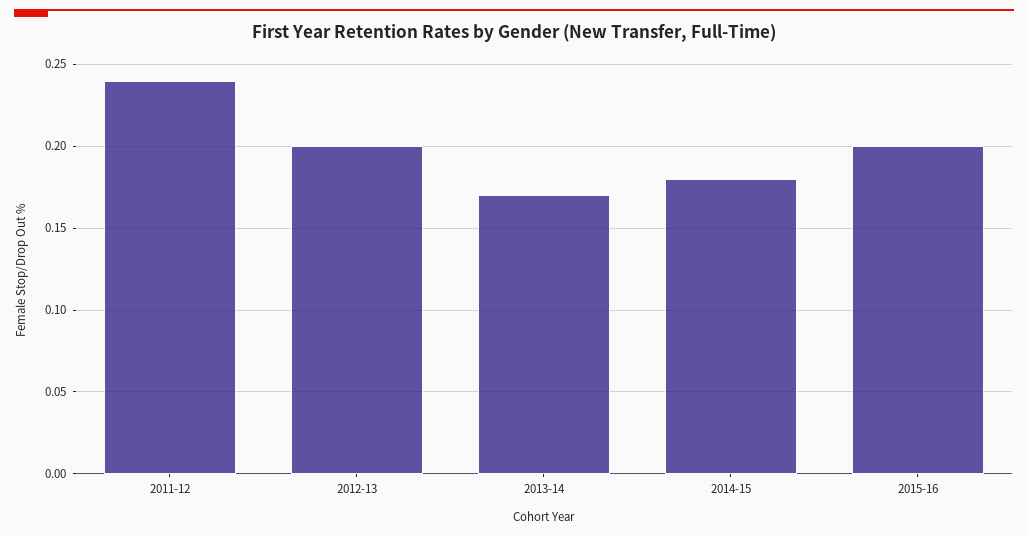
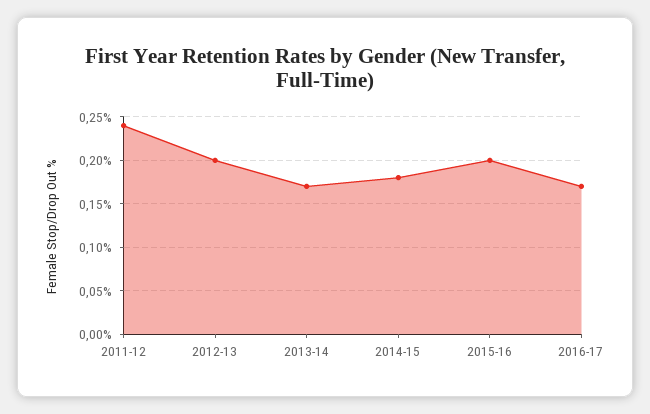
2016-17: none -> 0.17

